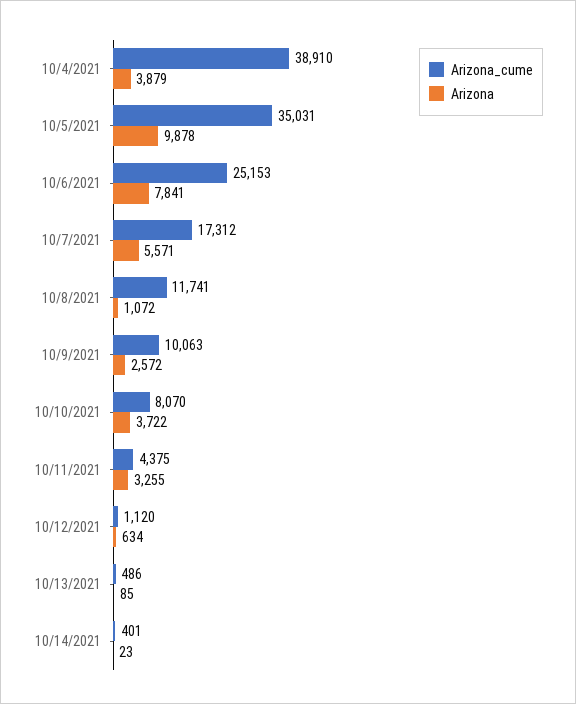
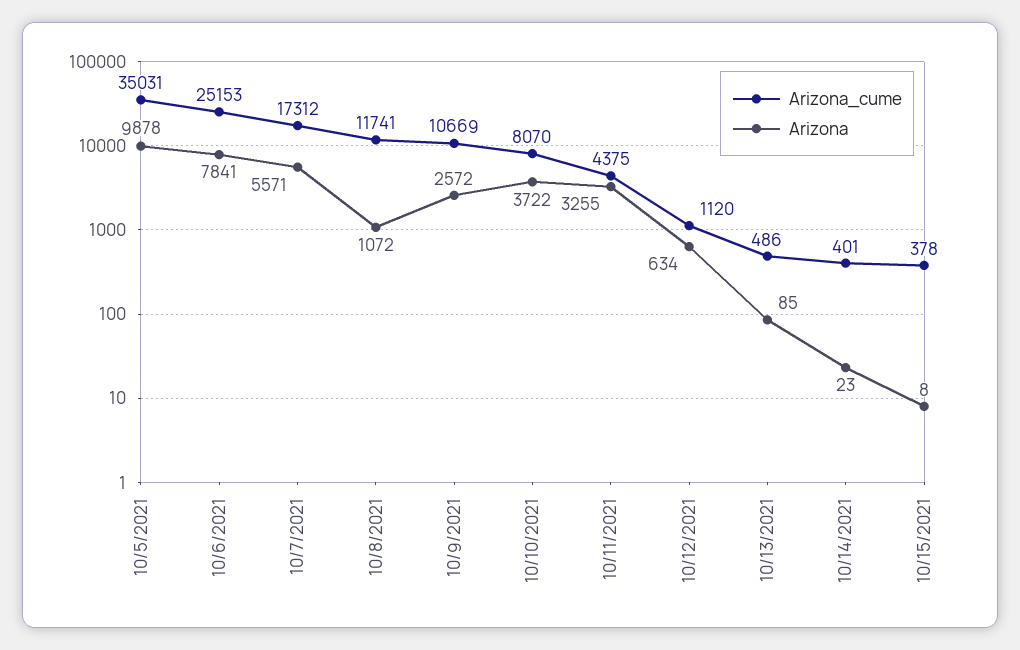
Arizona_cume, 10/4/2021: 38910 -> none
Arizona, 10/4/2021: 3879 -> none
Arizona_cume, 10/9/2021: 10063 -> 10669
Arizona_cume, 10/15/2021: none -> 378
Arizona, 10/15/2021: none -> 8

